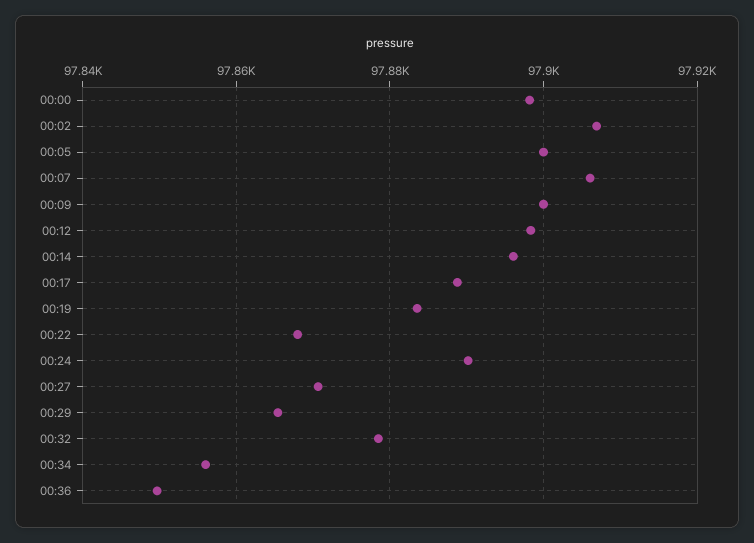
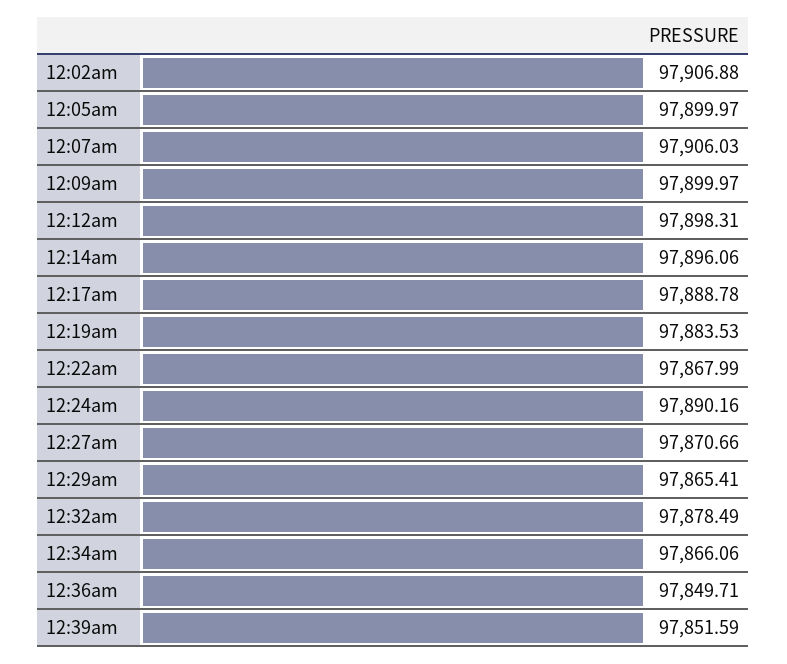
00:00: 97898 -> none
00:34: 97856 -> 97866.06
12:39am: none -> 97851.59

